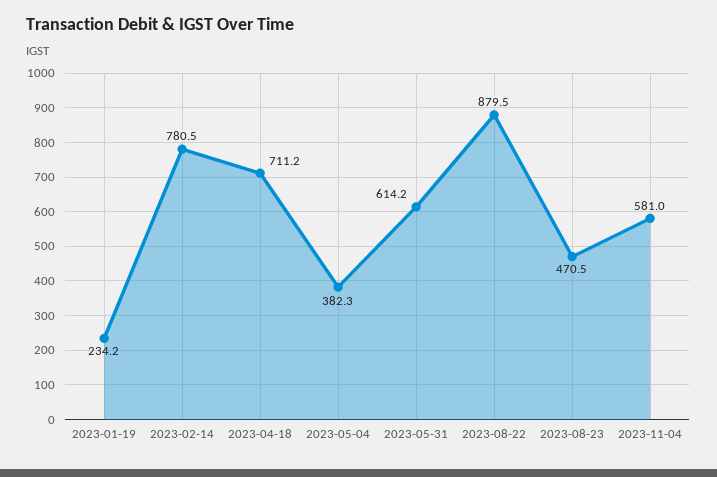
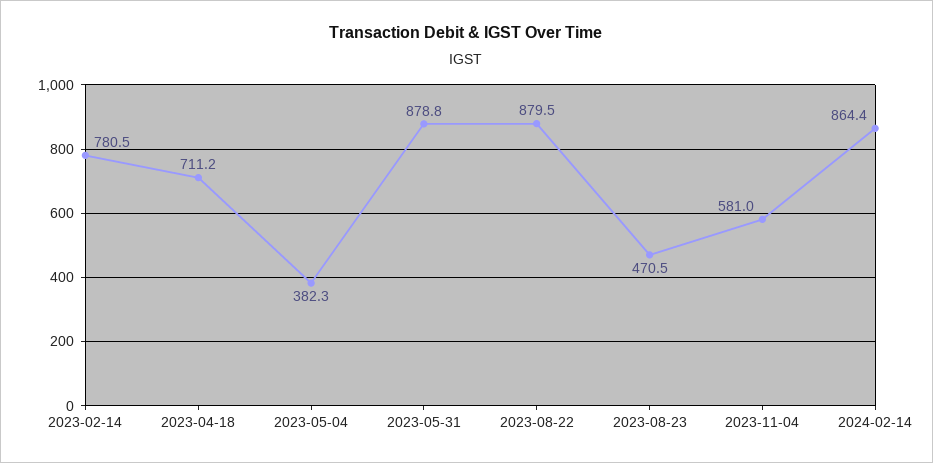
2023-01-19: 234.2 -> none
2023-05-31: 614.2 -> 878.8
2024-02-14: none -> 864.4

